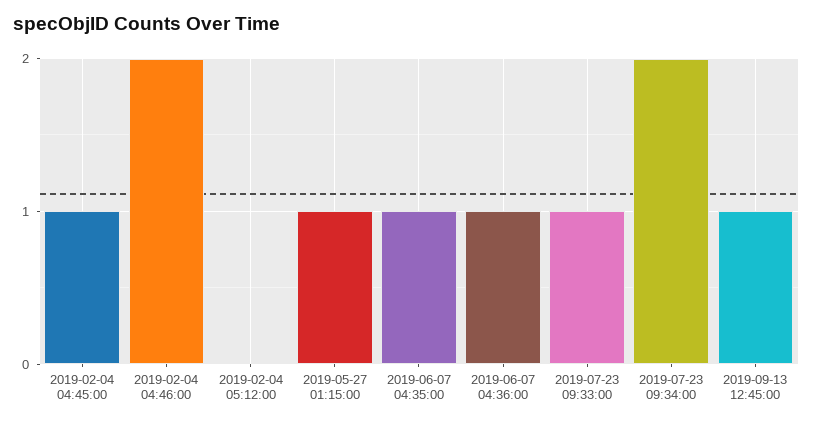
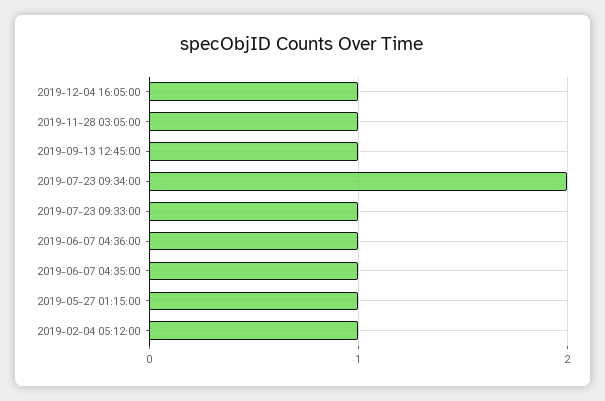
2019-02-04 04:45:00: 1 -> none
2019-02-04 04:46:00: 2 -> none
2019-02-04 05:12:00: 0 -> 1
2019-12-04 16:05:00: none -> 1
2019-11-28 03:05:00: none -> 1

